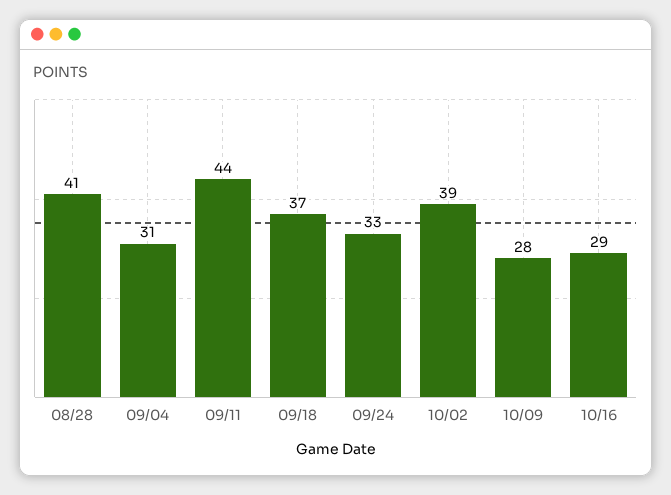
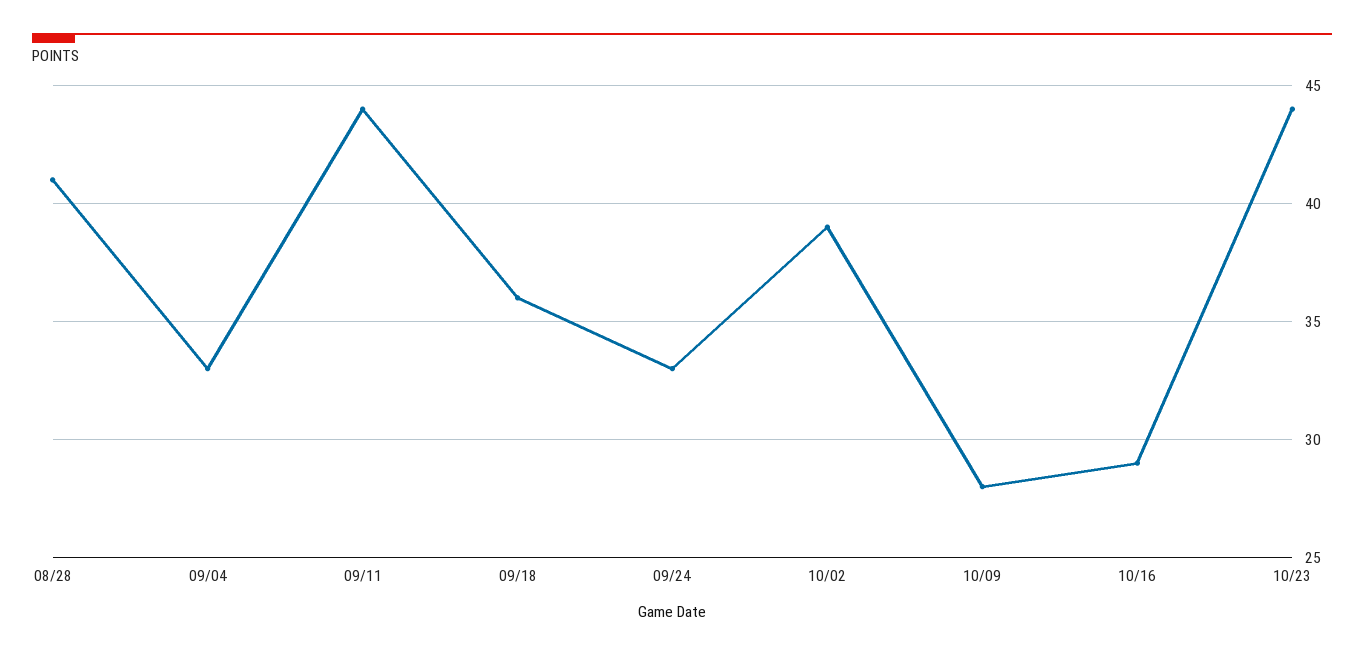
09/04: 31 -> 33
09/18: 37 -> 36
10/23: none -> 44

